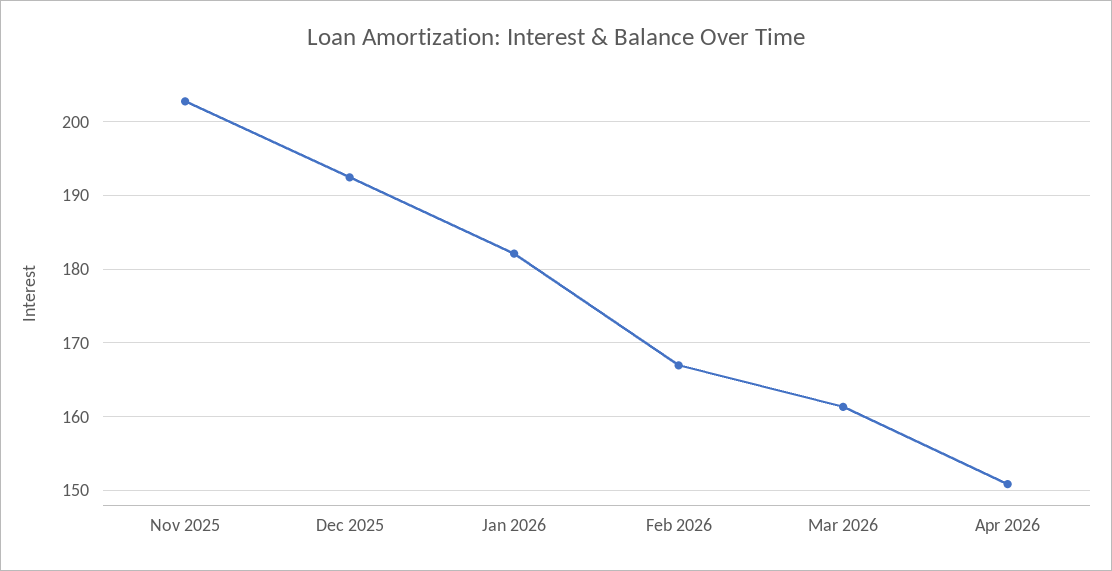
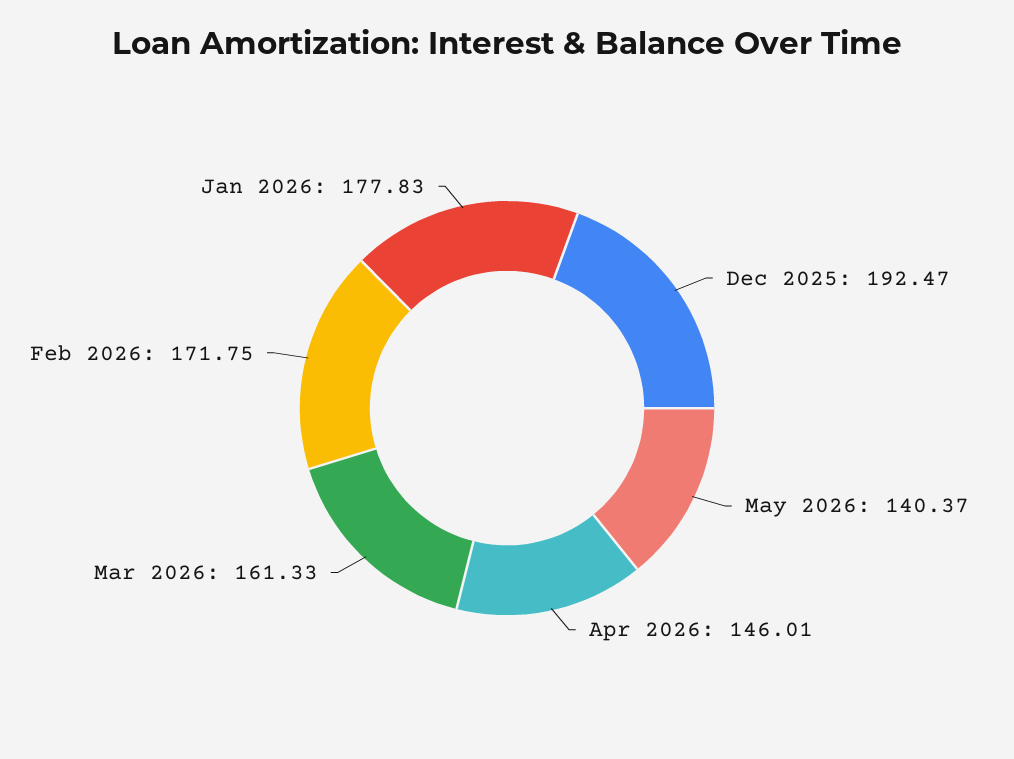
Nov 2025: 203 -> none
Jan 2026: 182 -> 177.83
Feb 2026: 167 -> 171.75
Apr 2026: 151 -> 146.01
May 2026: none -> 140.37

